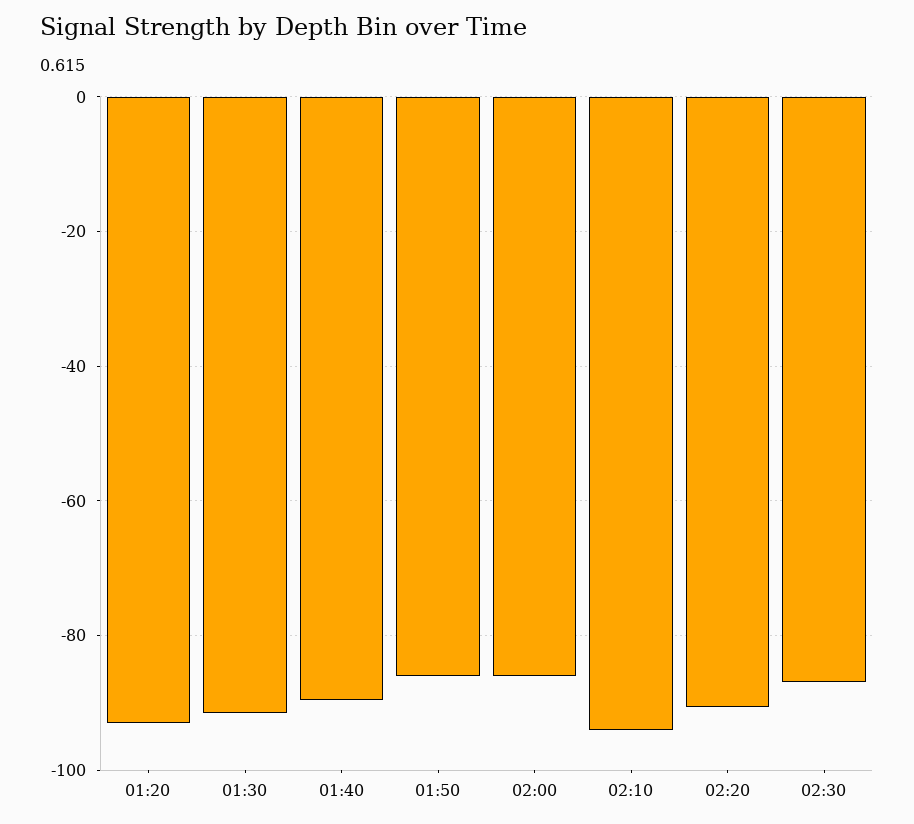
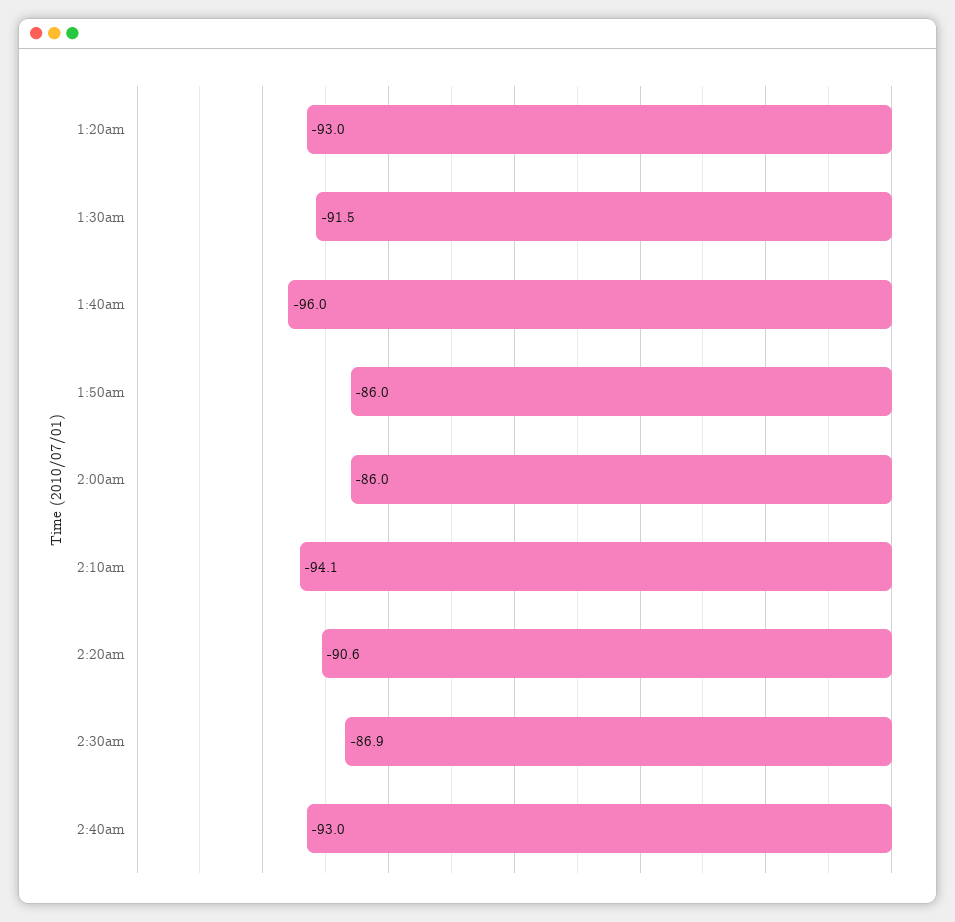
01:40: -90 -> -96
2:40am: none -> -93

